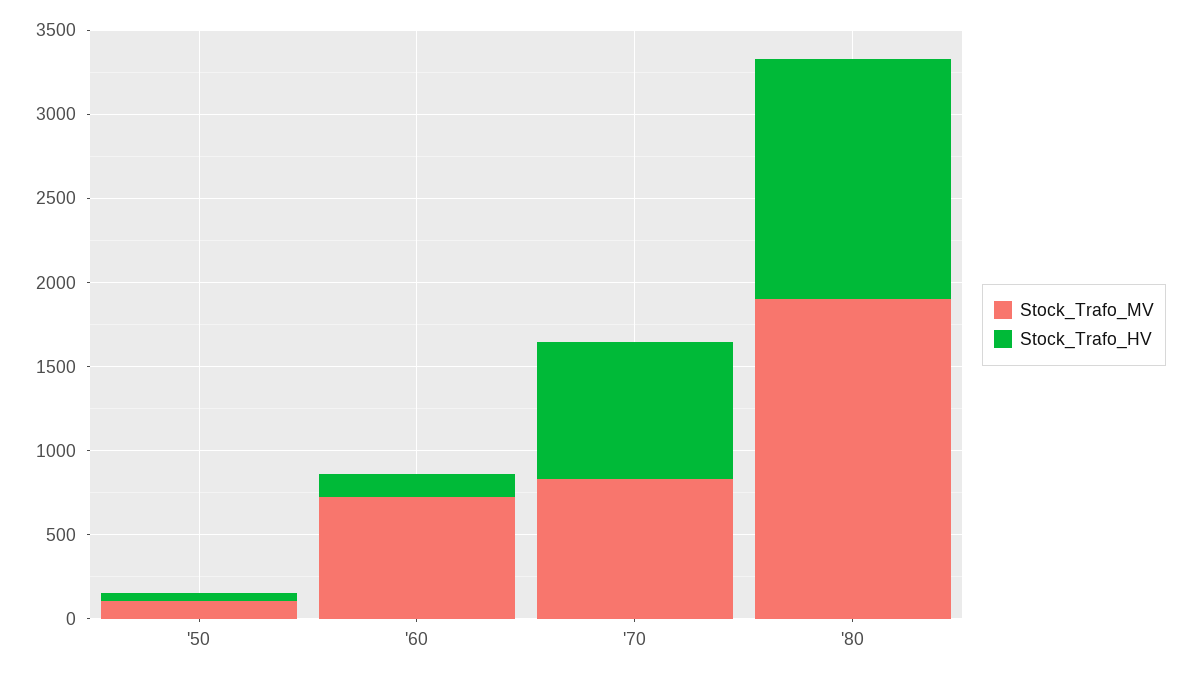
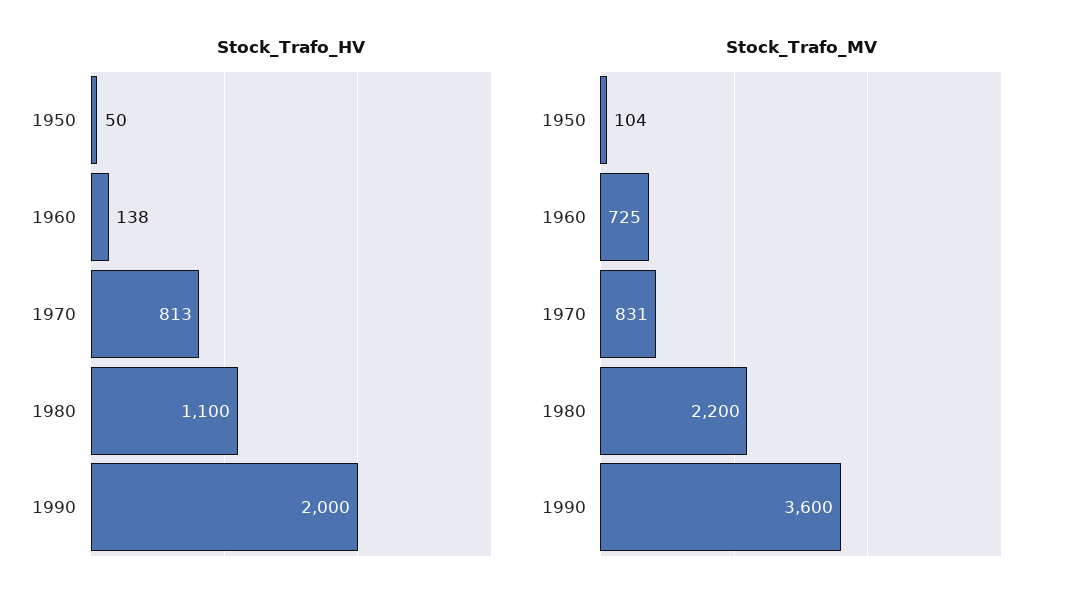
Stock_Trafo_MV, '80: 1900 -> 2200
Stock_Trafo_HV, '80: 1400 -> 1100
Stock_Trafo_HV, 1990: none -> 2000
Stock_Trafo_MV, 1990: none -> 3600

